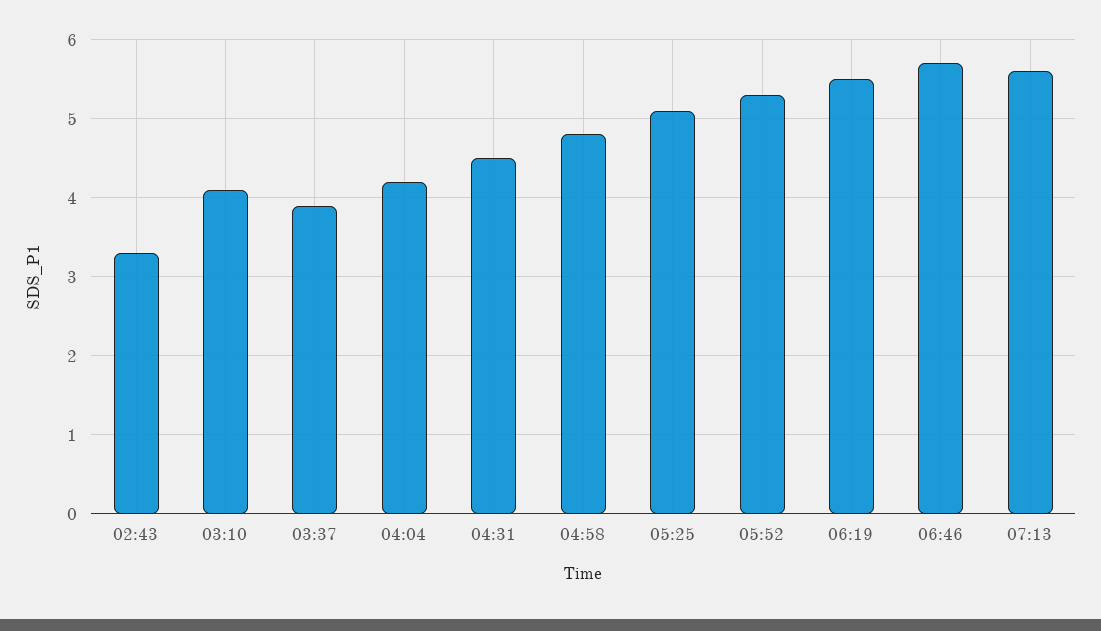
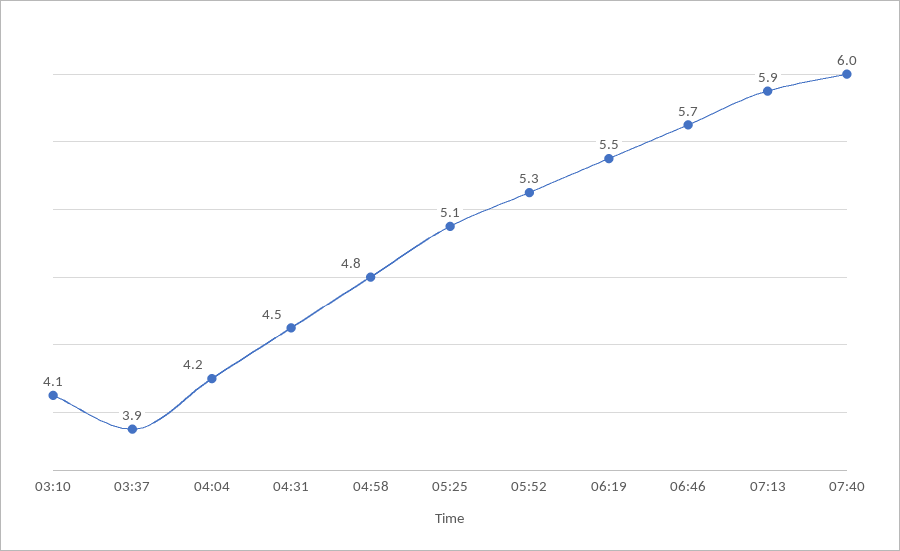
02:43: 3.3 -> none
07:13: 5.6 -> 5.9
07:40: none -> 6

